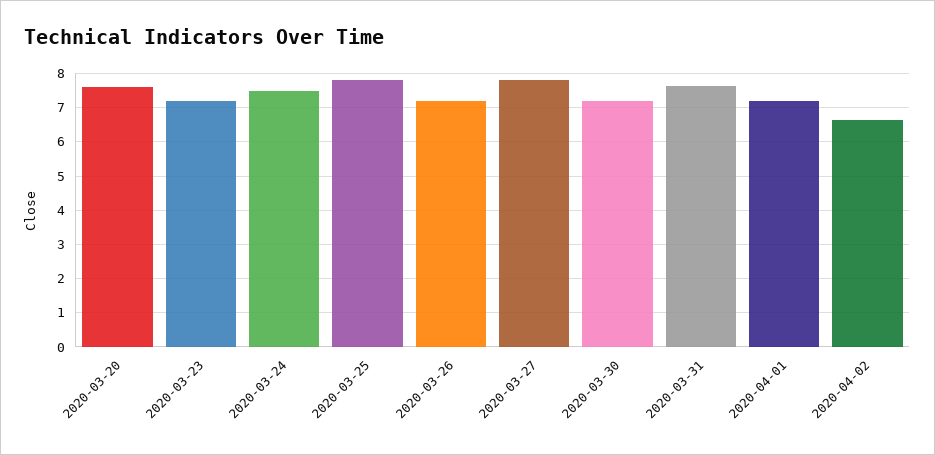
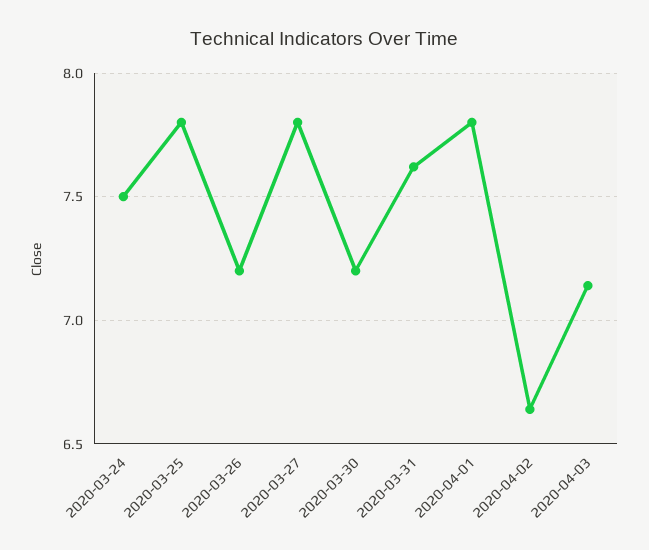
2020-03-20: 7.6 -> none
2020-03-23: 7.2 -> none
2020-04-01: 7.2 -> 7.8
2020-04-03: none -> 7.15

